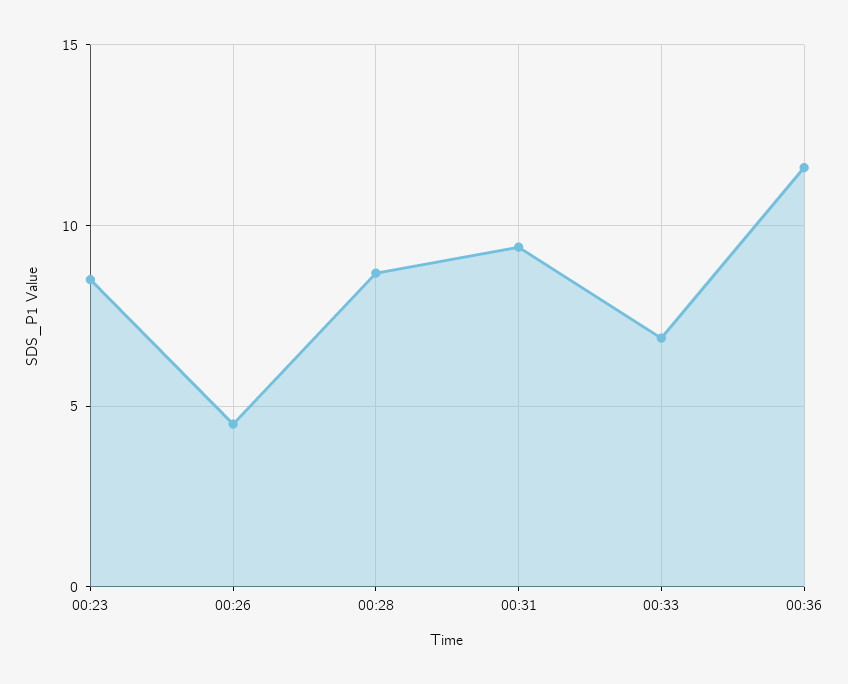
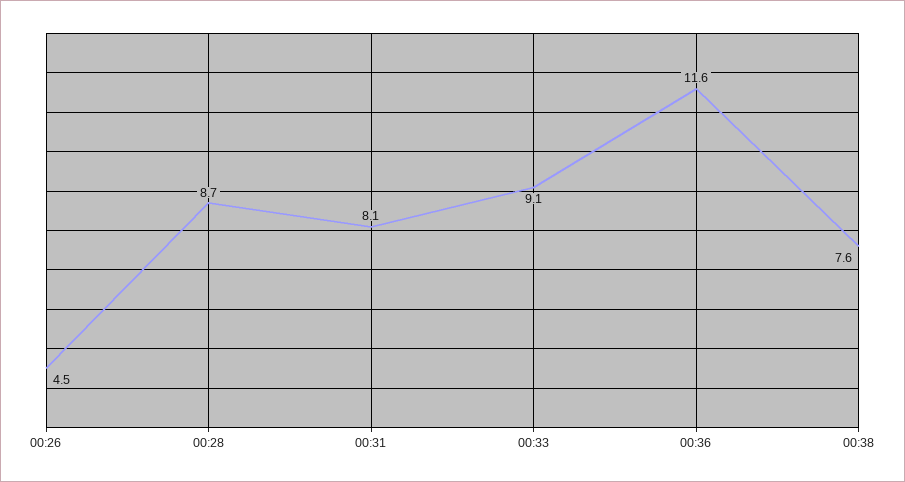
00:23: 8.5 -> none
00:31: 9.5 -> 8.1
00:33: 7 -> 9.1
00:38: none -> 7.6

